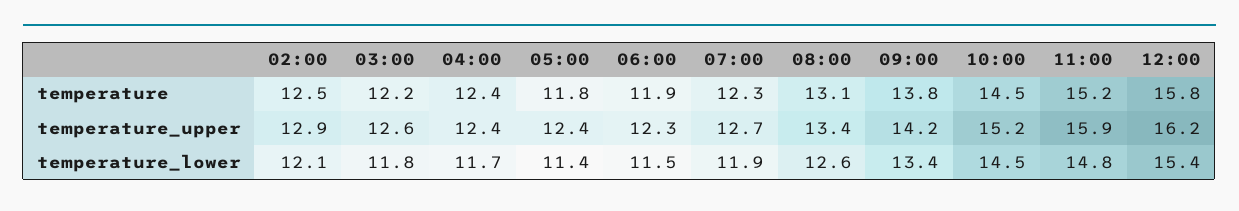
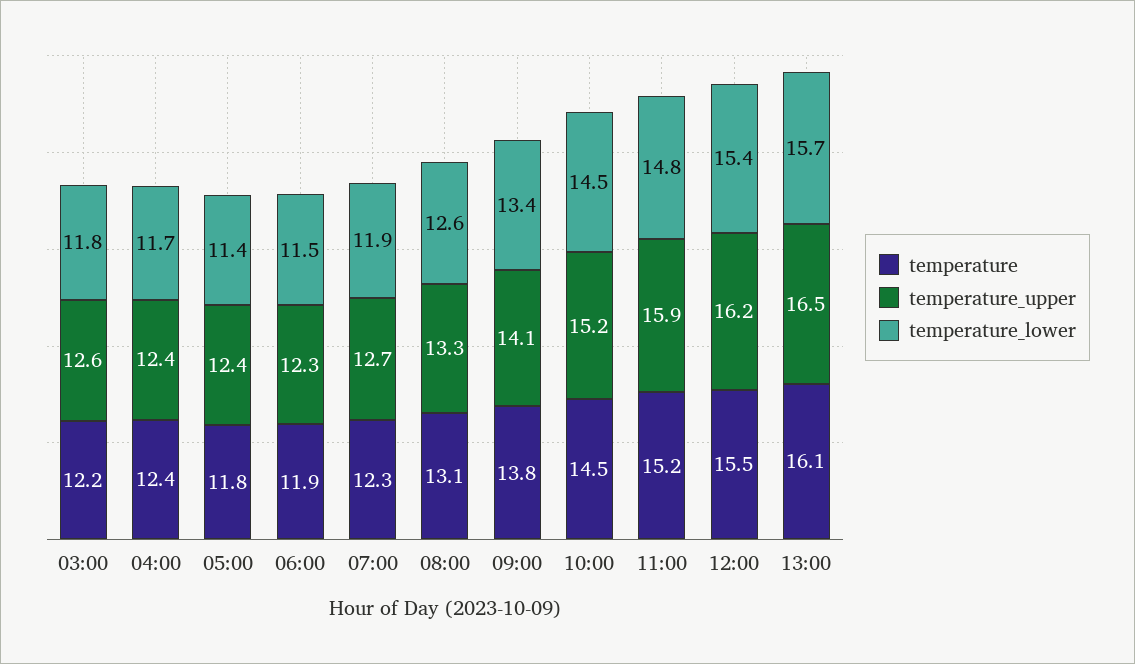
temperature, 02:00: 12.5 -> none
temperature, 12:00: 15.8 -> 15.5
temperature_upper, 02:00: 12.9 -> none
temperature_upper, 08:00: 13.4 -> 13.3
temperature_upper, 09:00: 14.2 -> 14.1
temperature_lower, 02:00: 12.1 -> none
temperature, 13:00: none -> 16.1
temperature_upper, 13:00: none -> 16.5
temperature_lower, 13:00: none -> 15.7

